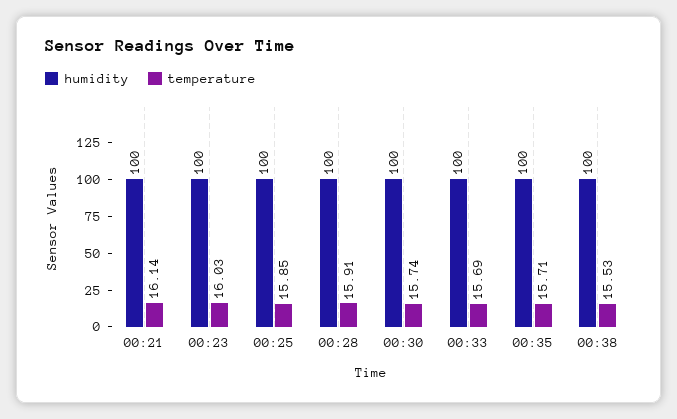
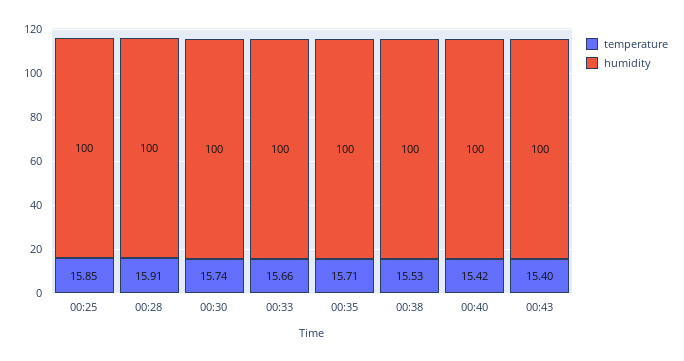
humidity, 00:21: 100 -> none
temperature, 00:21: 16.14 -> none
humidity, 00:23: 100 -> none
temperature, 00:23: 16.03 -> none
temperature, 00:33: 15.69 -> 15.66
temperature, 00:40: none -> 15.42
humidity, 00:40: none -> 100
temperature, 00:43: none -> 15.4
humidity, 00:43: none -> 100

